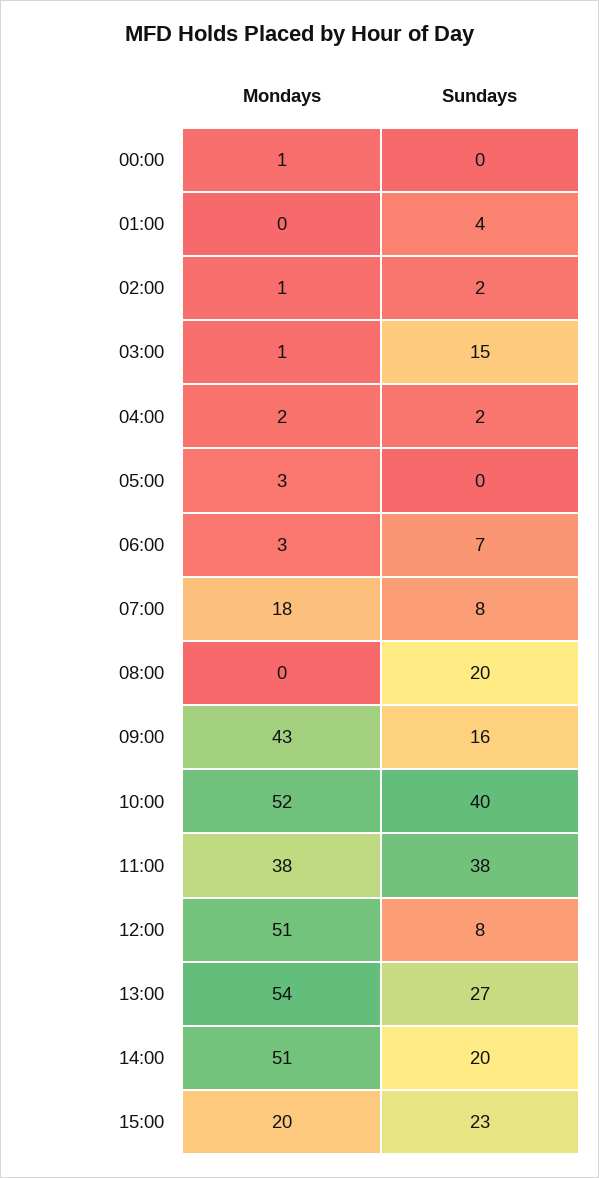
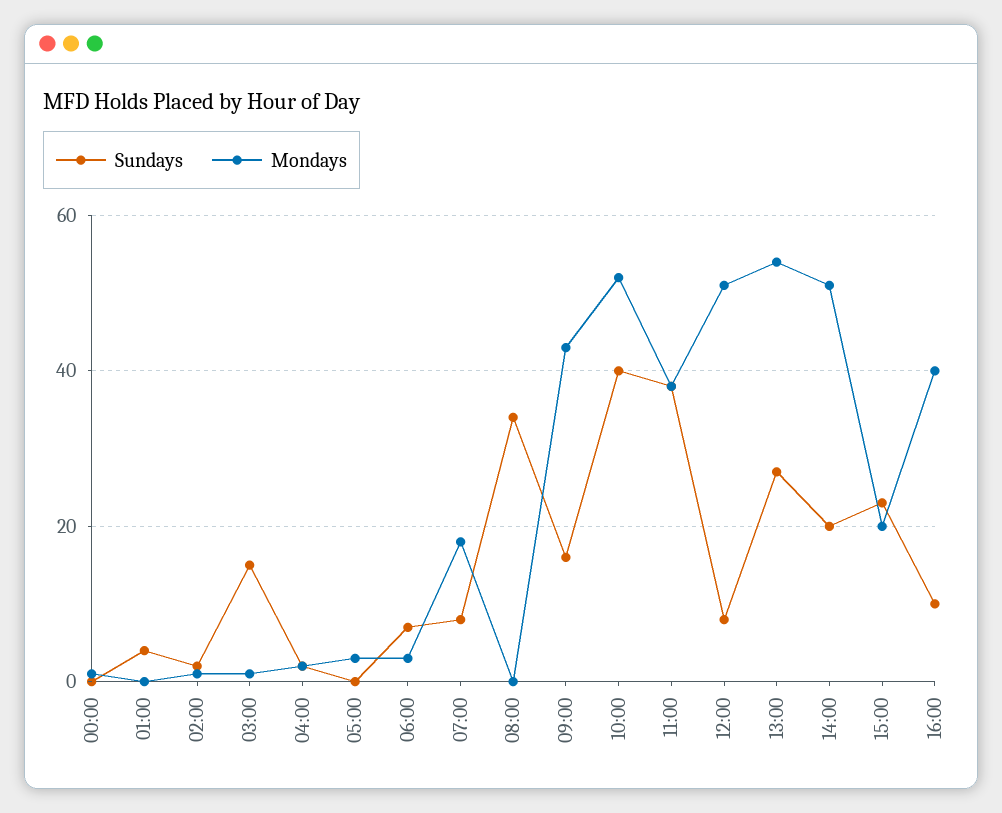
Sundays, 08:00: 20 -> 35
Sundays, 16:00: none -> 10
Mondays, 16:00: none -> 40

